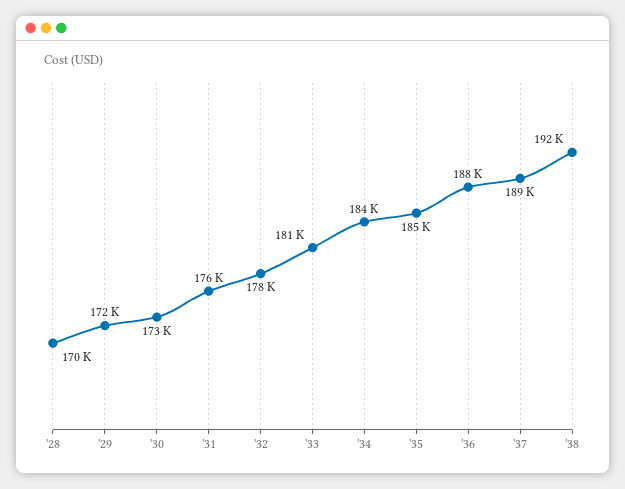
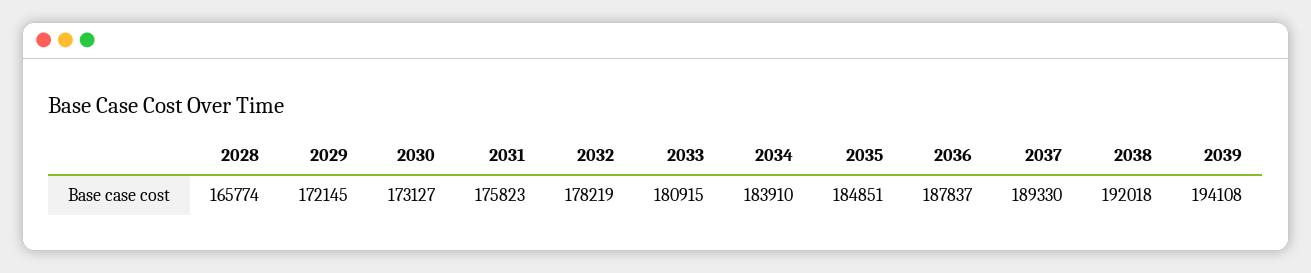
'28: 170000 -> 165774
2039: none -> 194108

